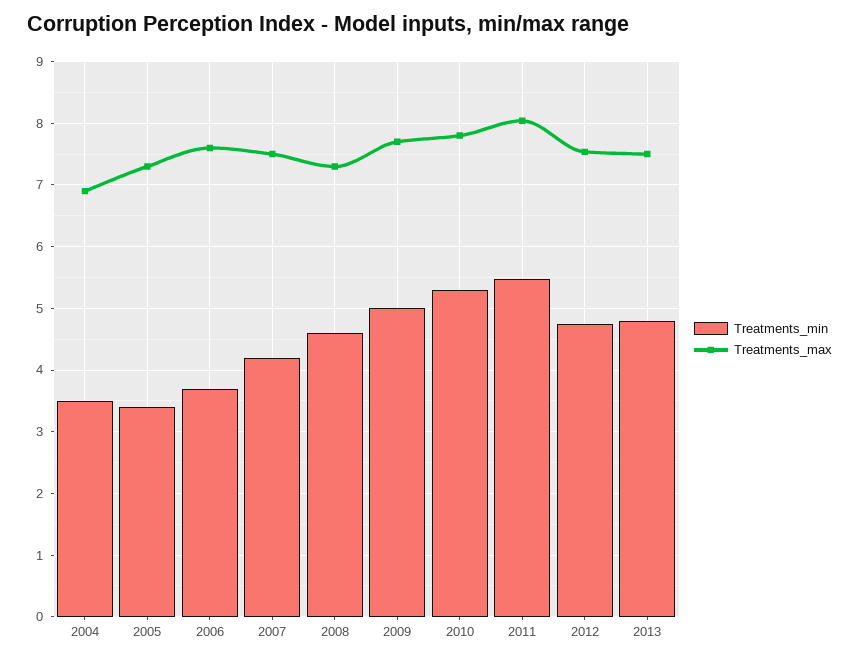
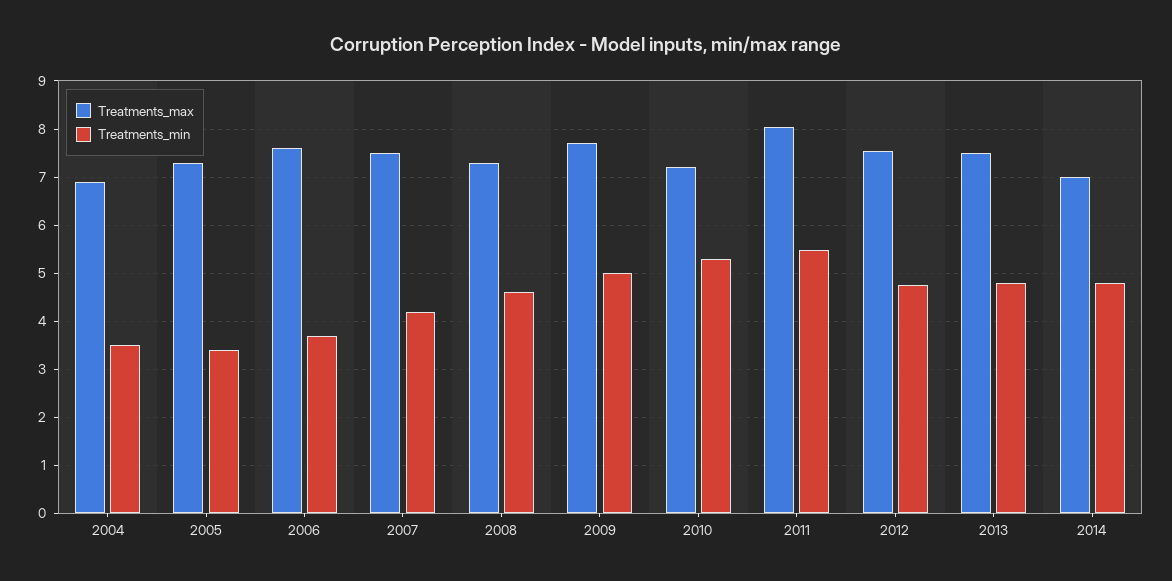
Treatments_max, 2010: 7.8 -> 7.2
Treatments_max, 2014: none -> 7
Treatments_min, 2014: none -> 4.8

